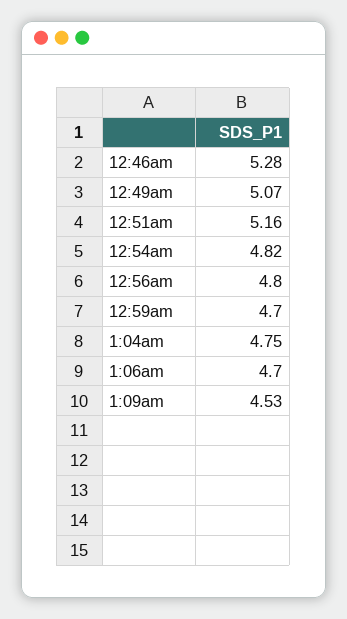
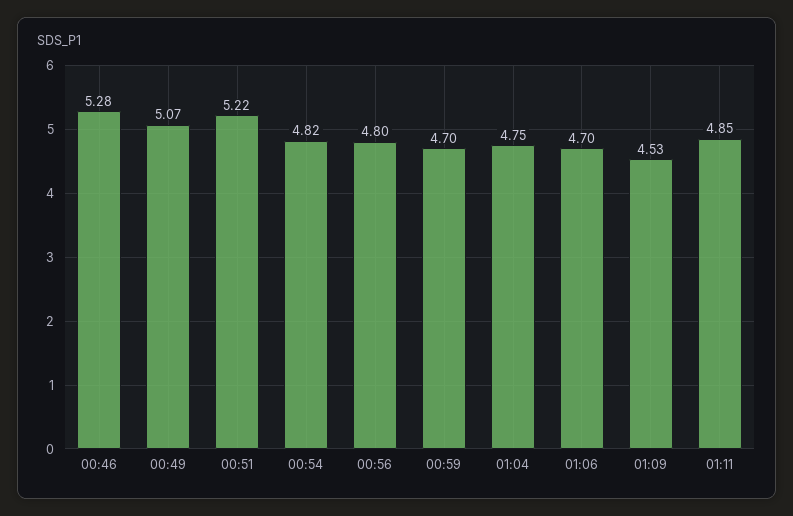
12:51am: 5.16 -> 5.22
01:11: none -> 4.85

